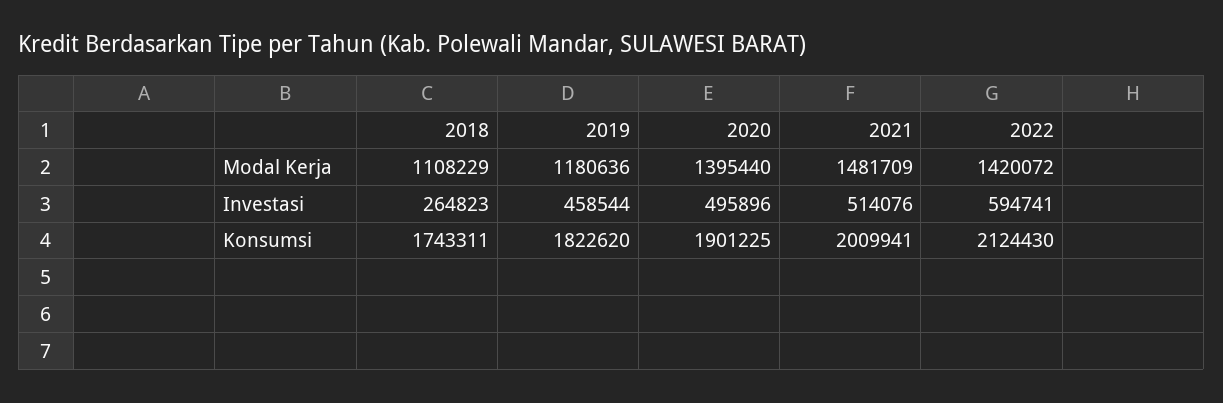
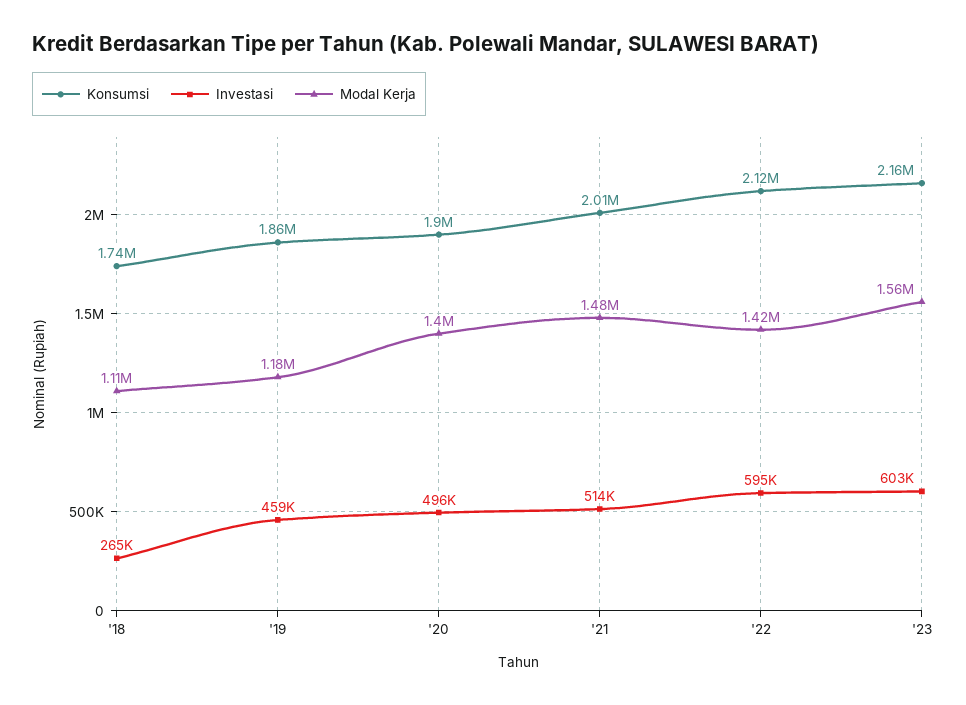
Konsumsi, 2019: 1822620 -> 1860000
Konsumsi, '23: none -> 2160000
Investasi, '23: none -> 603000
Modal Kerja, '23: none -> 1560000

